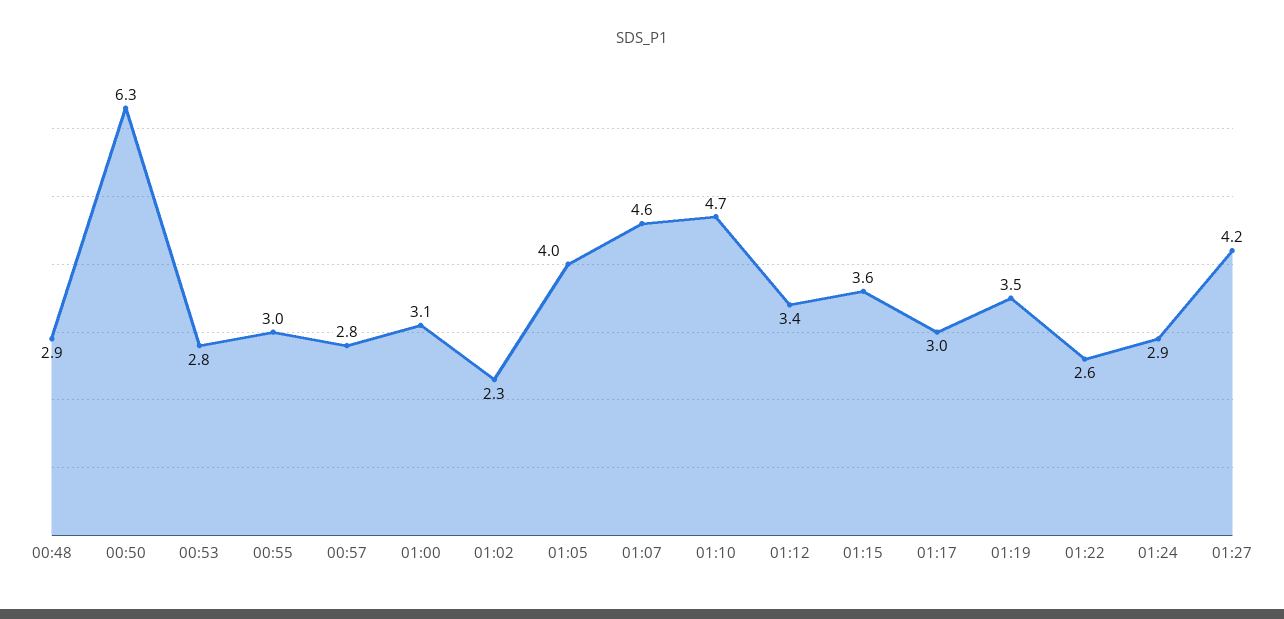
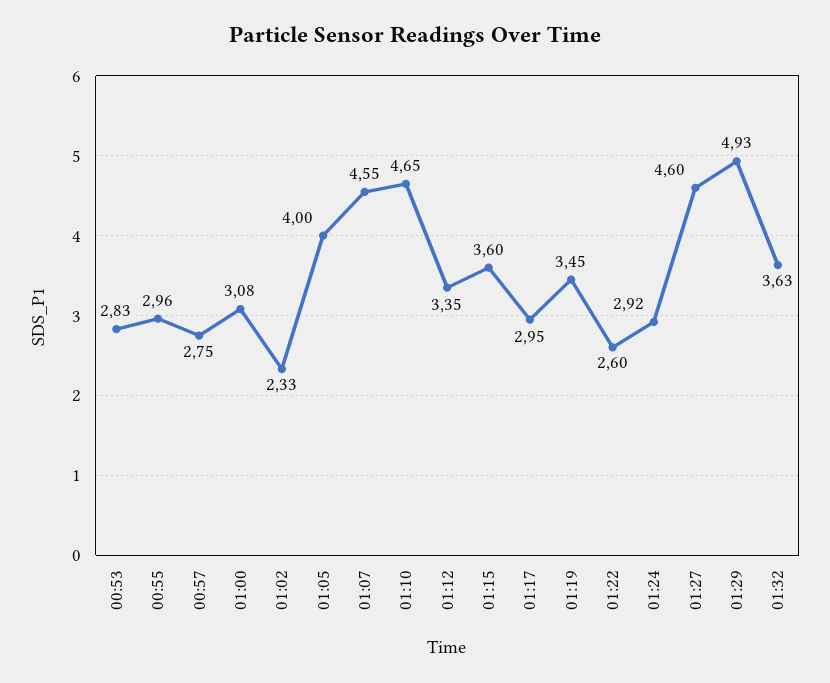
00:48: 2.9 -> none
00:50: 6.3 -> none
01:27: 4.2 -> 4.6
01:29: none -> 4.93
01:32: none -> 3.63

